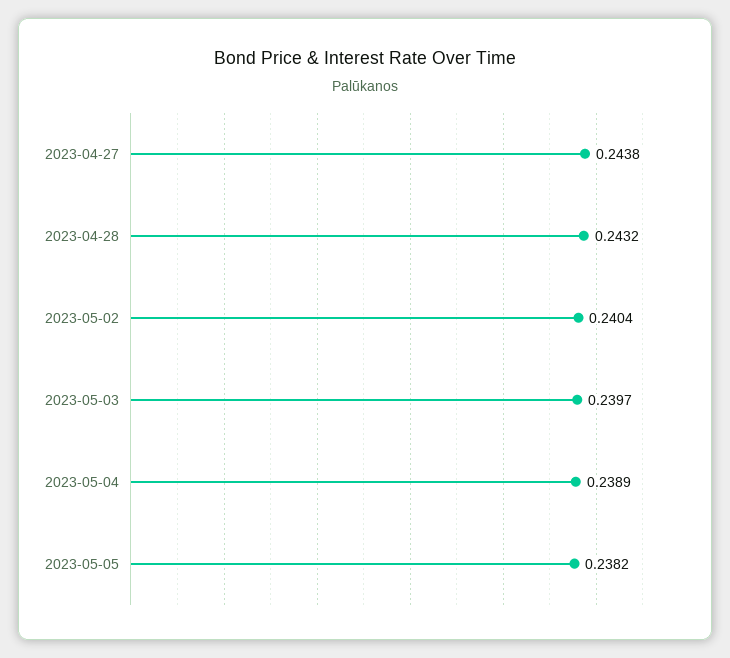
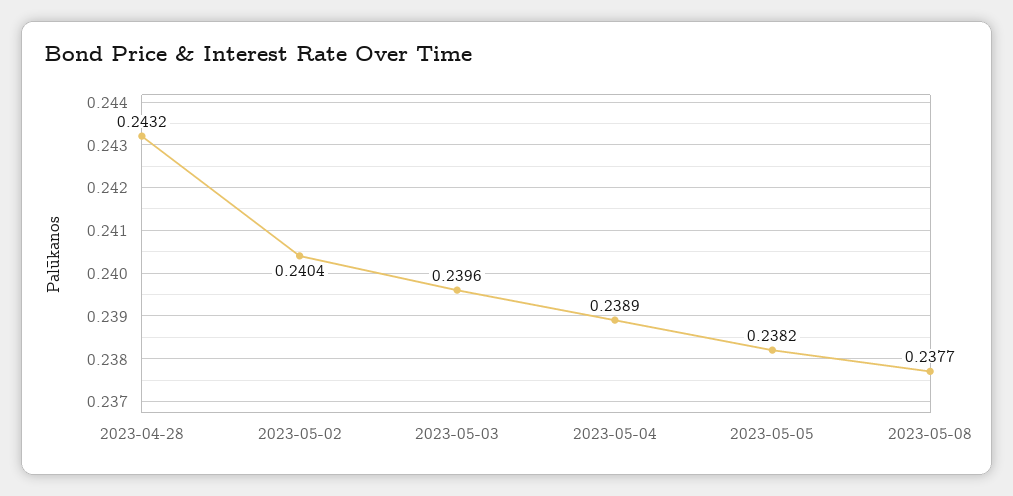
2023-04-27: 0.2438 -> none
2023-05-03: 0.2397 -> 0.2396
2023-05-08: none -> 0.2377

